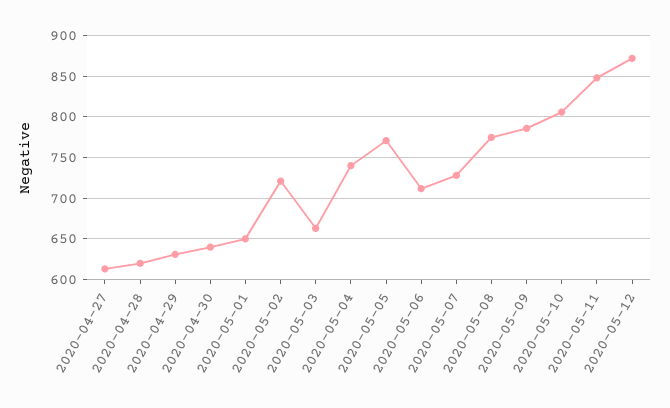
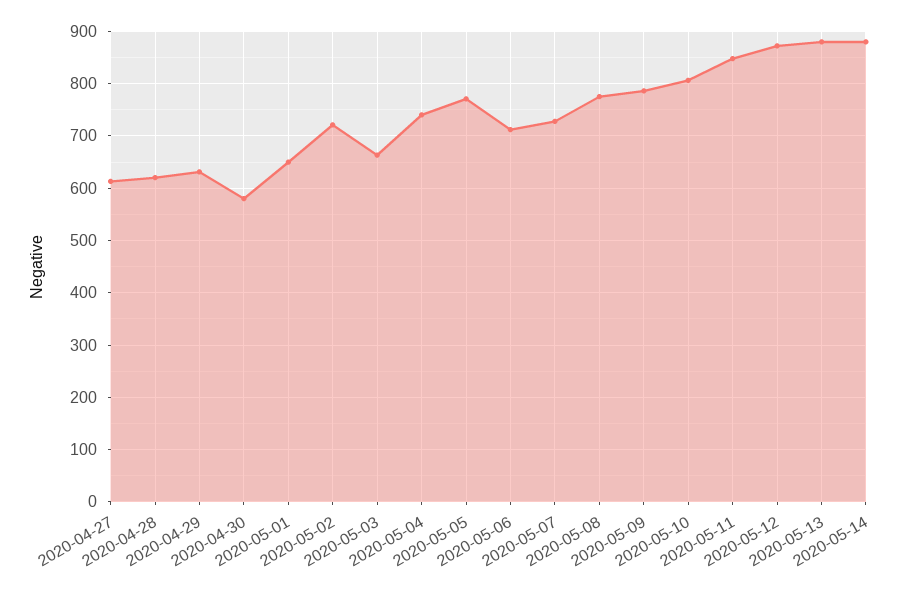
2020-04-30: 640 -> 580
2020-05-13: none -> 880
2020-05-14: none -> 880

